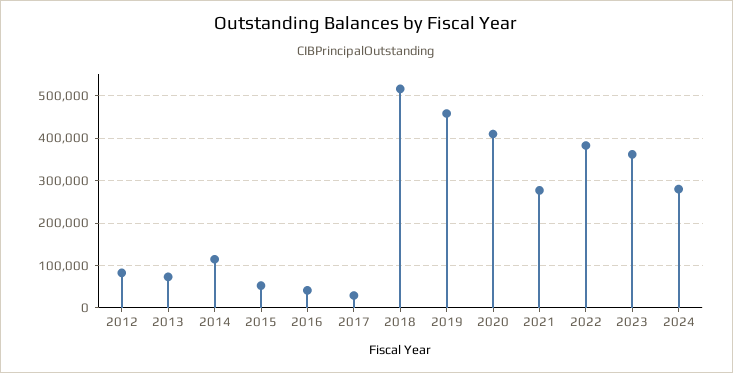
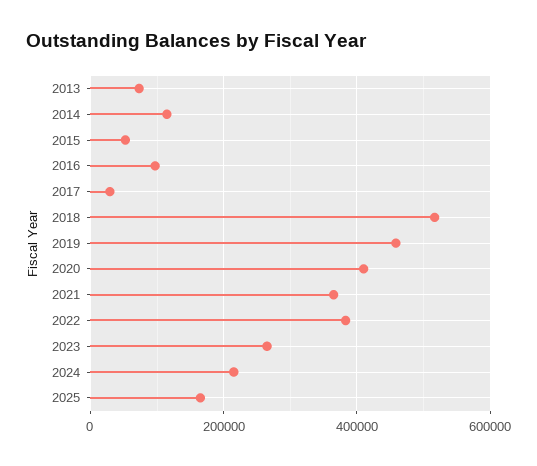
2012: 80000 -> none
2016: 40000 -> 100000
2021: 280000 -> 360000
2023: 360000 -> 260000
2024: 280000 -> 220000
2025: none -> 160000

